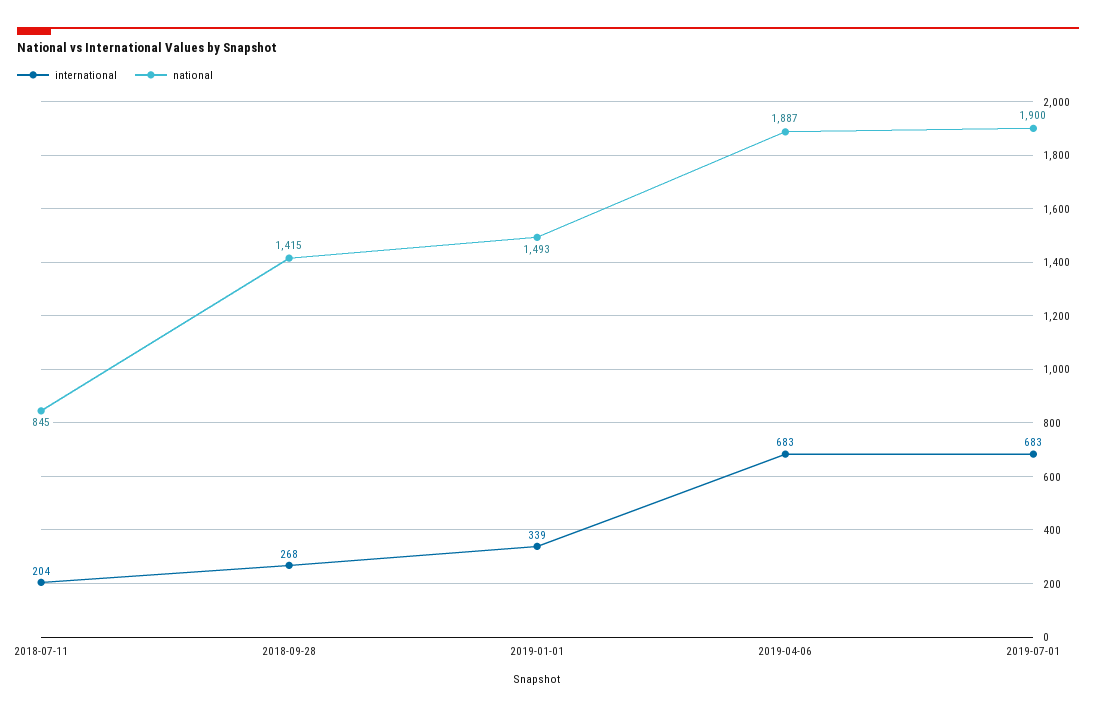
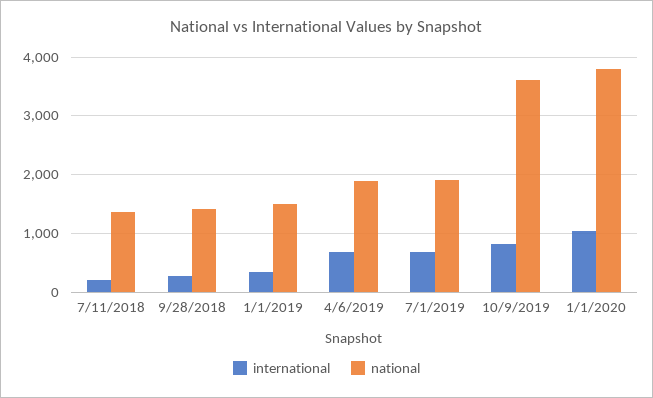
national, 2018-07-11: 845 -> 1400
international, 10/9/2019: none -> 800
national, 10/9/2019: none -> 3600
international, 1/1/2020: none -> 1000
national, 1/1/2020: none -> 3800

